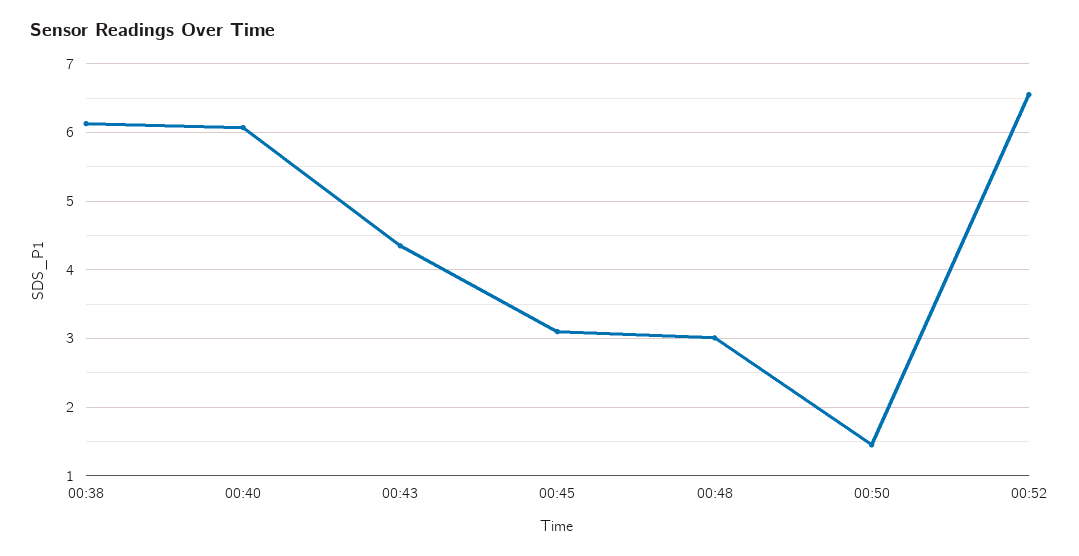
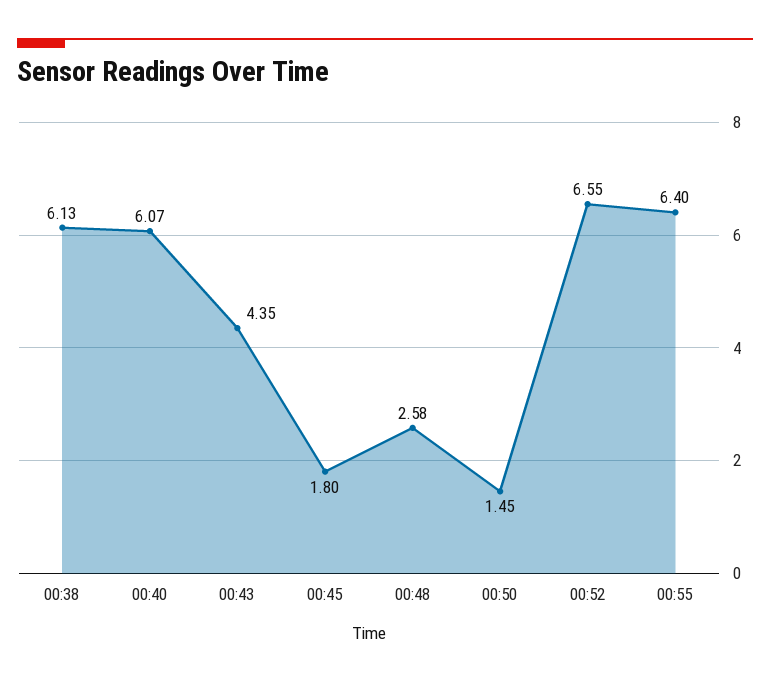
00:45: 3.1 -> 1.8
00:48: 3 -> 2.58
00:55: none -> 6.4

